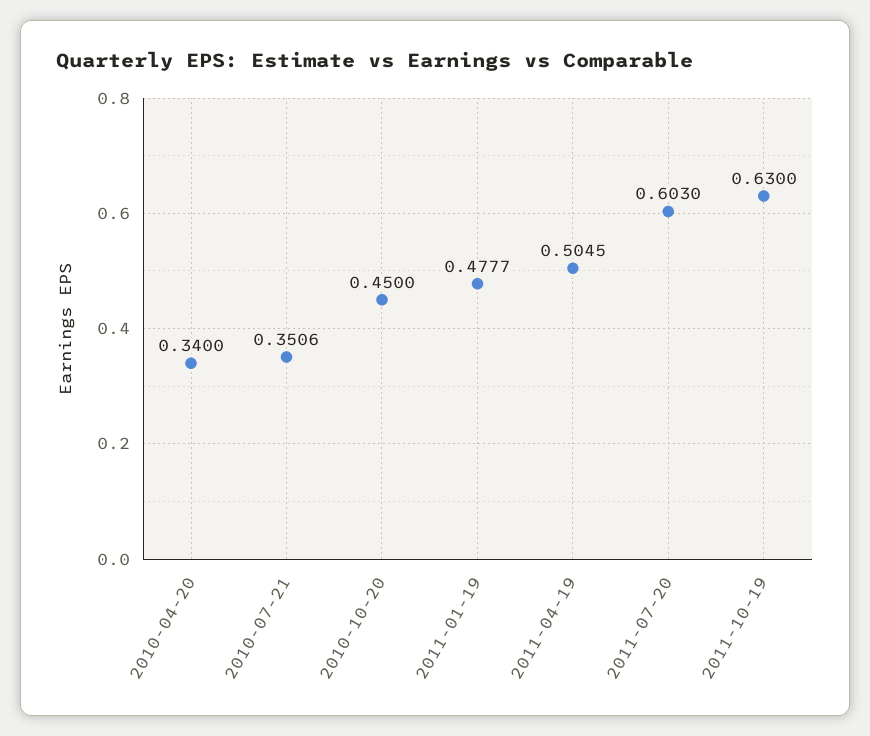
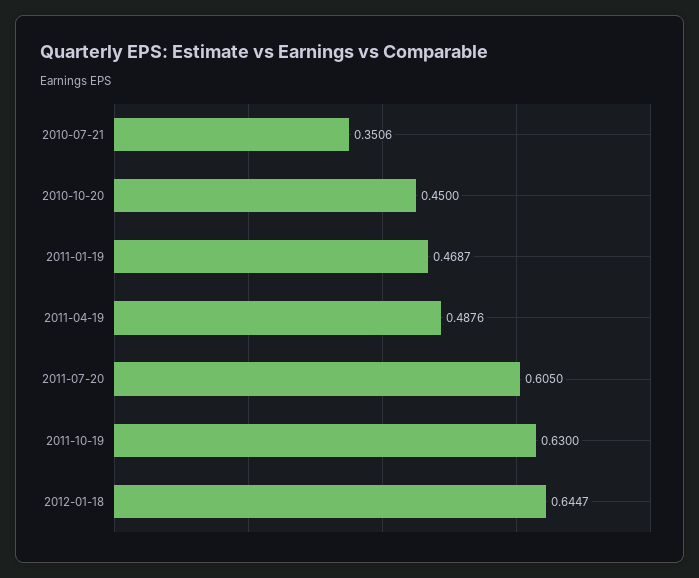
2010-04-20: 0.34 -> none
2011-01-19: 0.4777 -> 0.4687
2011-04-19: 0.5045 -> 0.4876
2011-07-20: 0.603 -> 0.605
2012-01-18: none -> 0.6447

